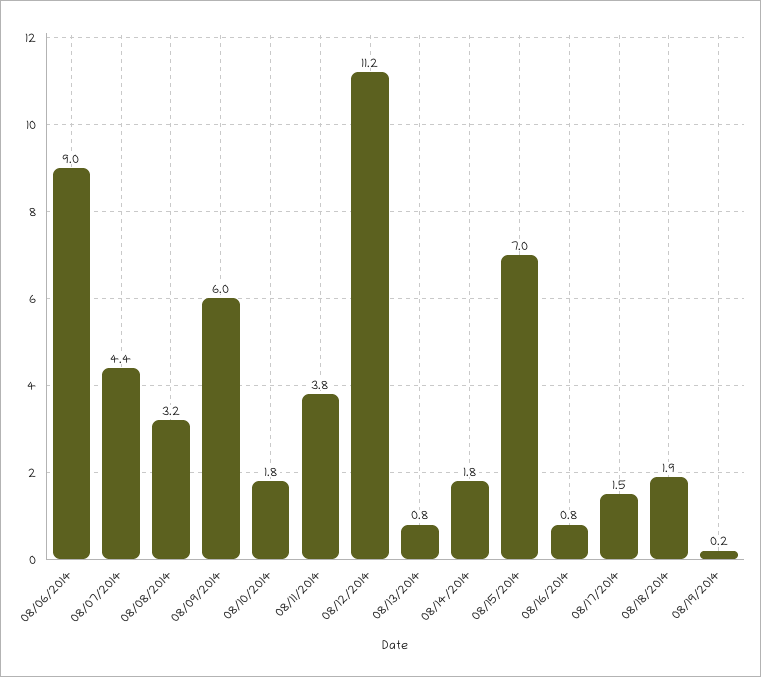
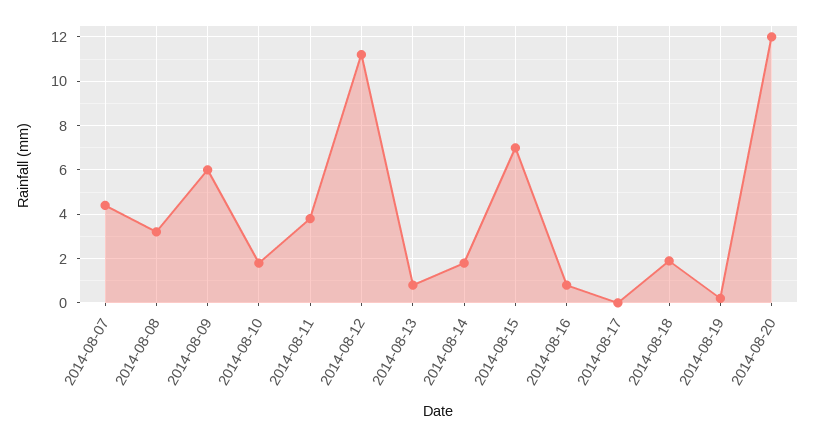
08/06/2014: 9 -> none
08/17/2014: 1.5 -> 0
2014-08-20: none -> 12

